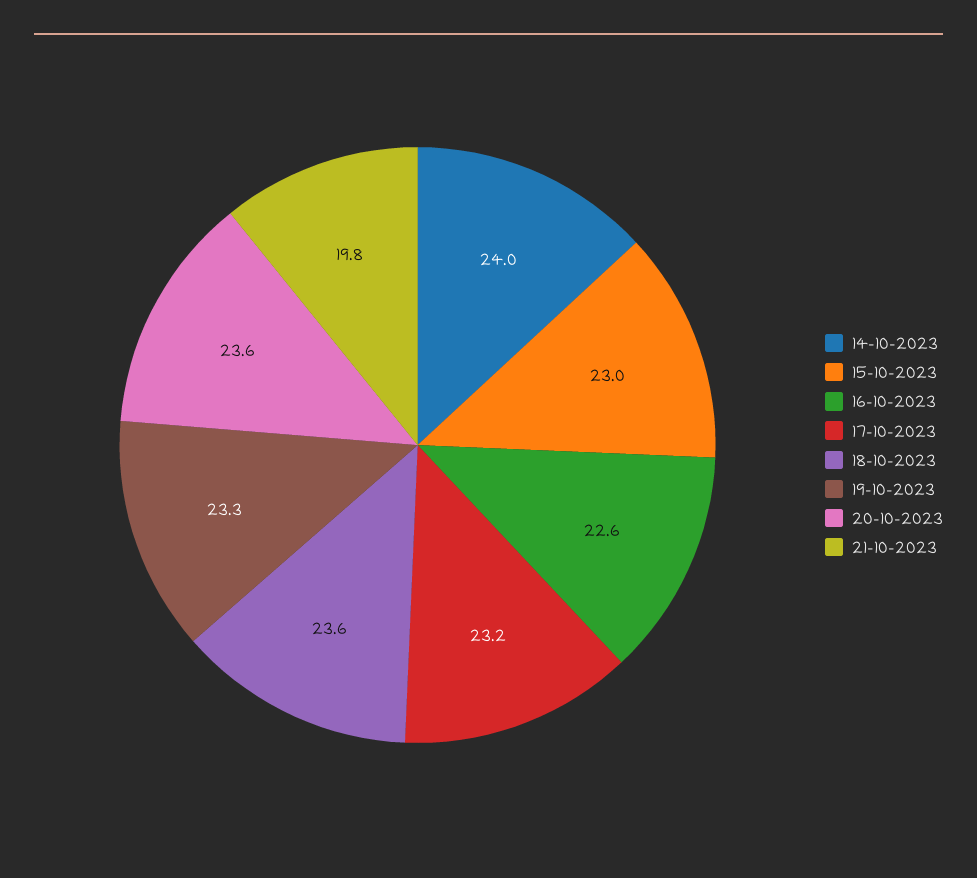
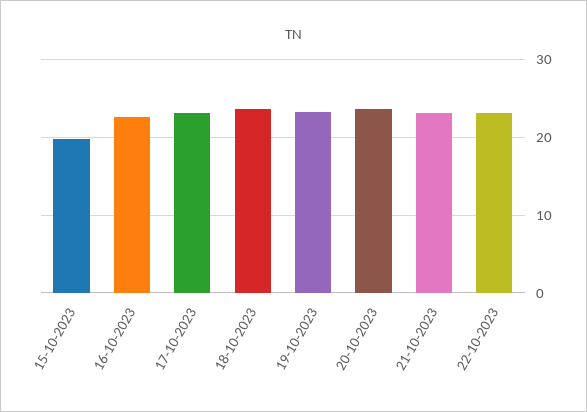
14-10-2023: 24 -> none
15-10-2023: 23 -> 20
21-10-2023: 19.8 -> 23
22-10-2023: none -> 23

